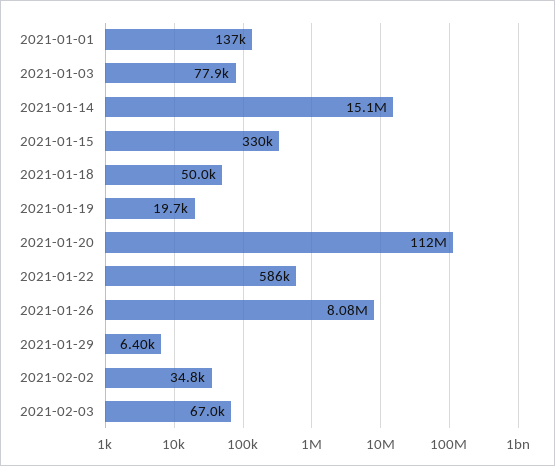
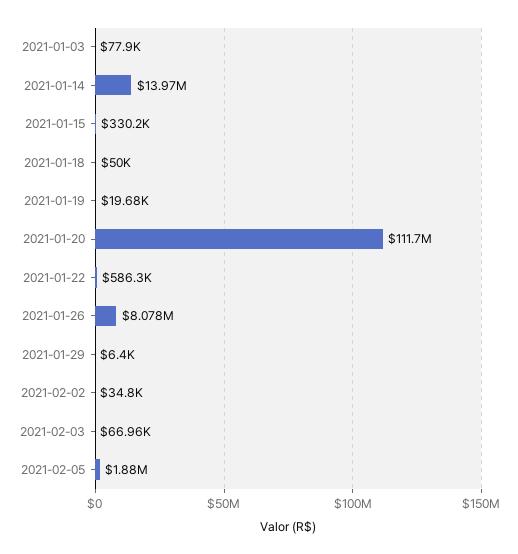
2021-01-01: 137000 -> none
2021-01-14: 15100000 -> 13970000
2021-02-05: none -> 1880000

